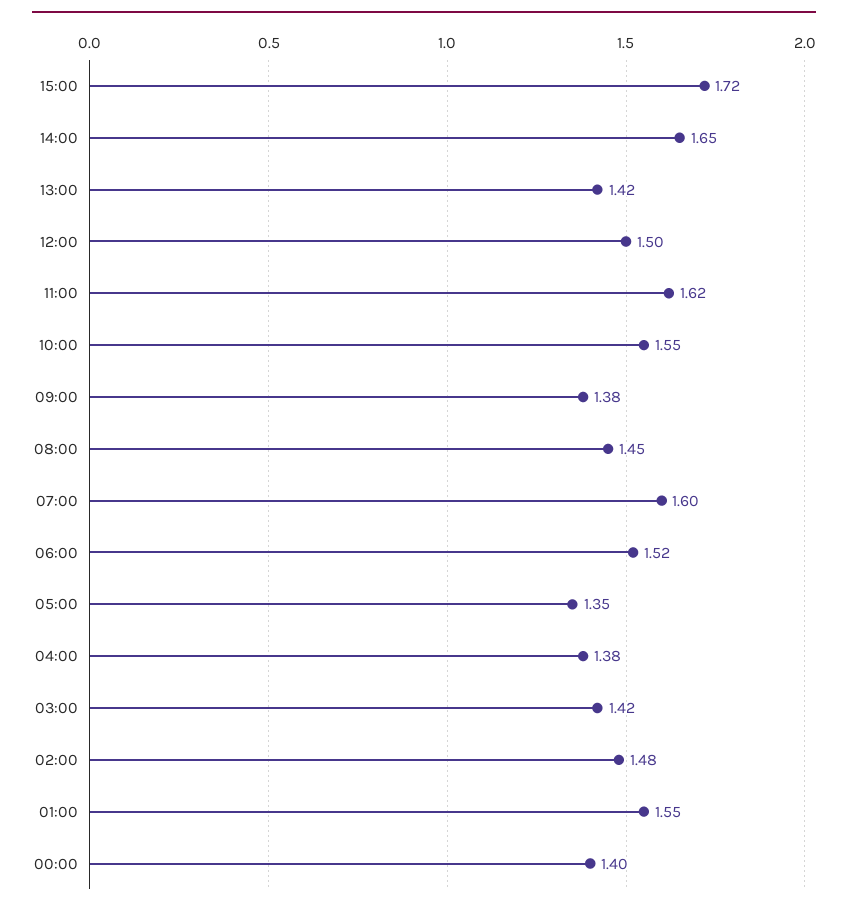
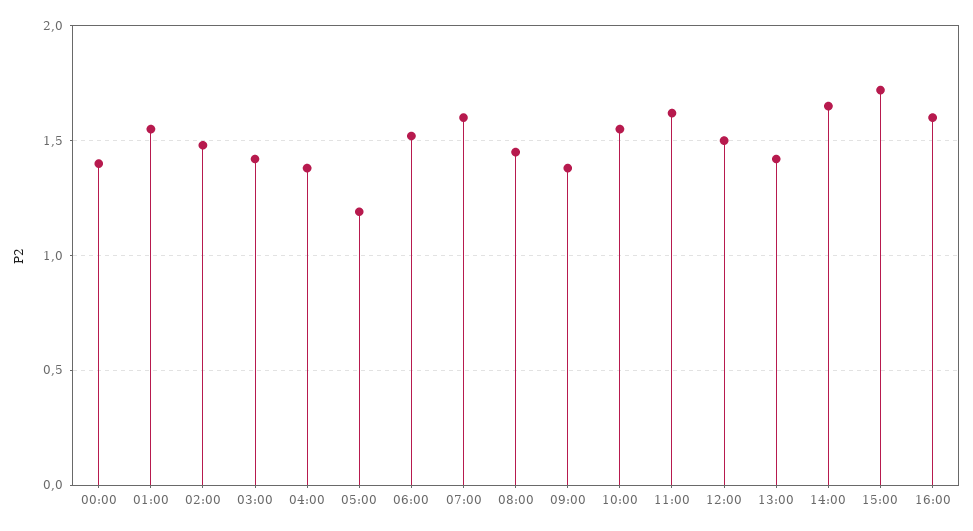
05:00: 1.35 -> 1.2
16:00: none -> 1.6

